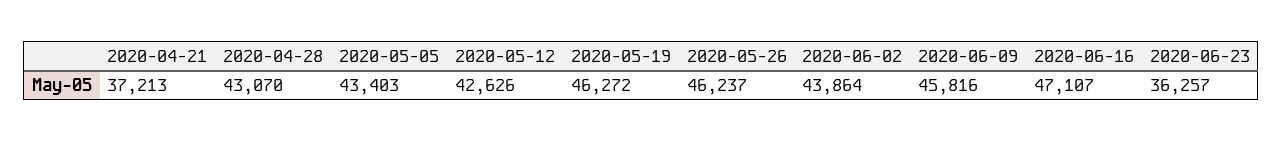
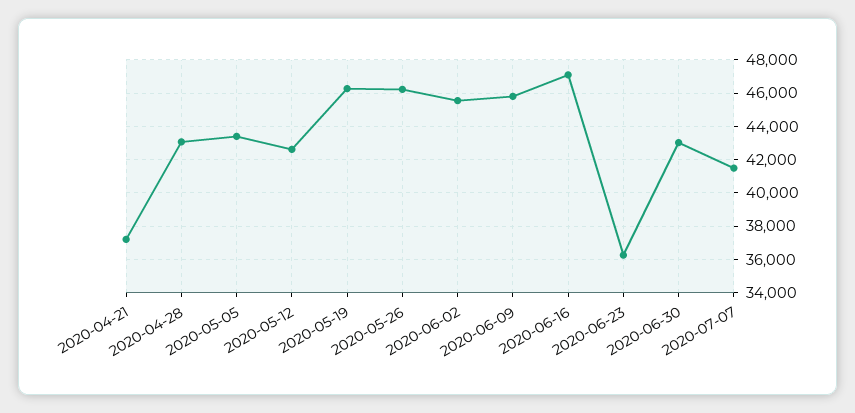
2020-06-02: 43864 -> 45500
2020-06-30: none -> 43000
2020-07-07: none -> 41500

